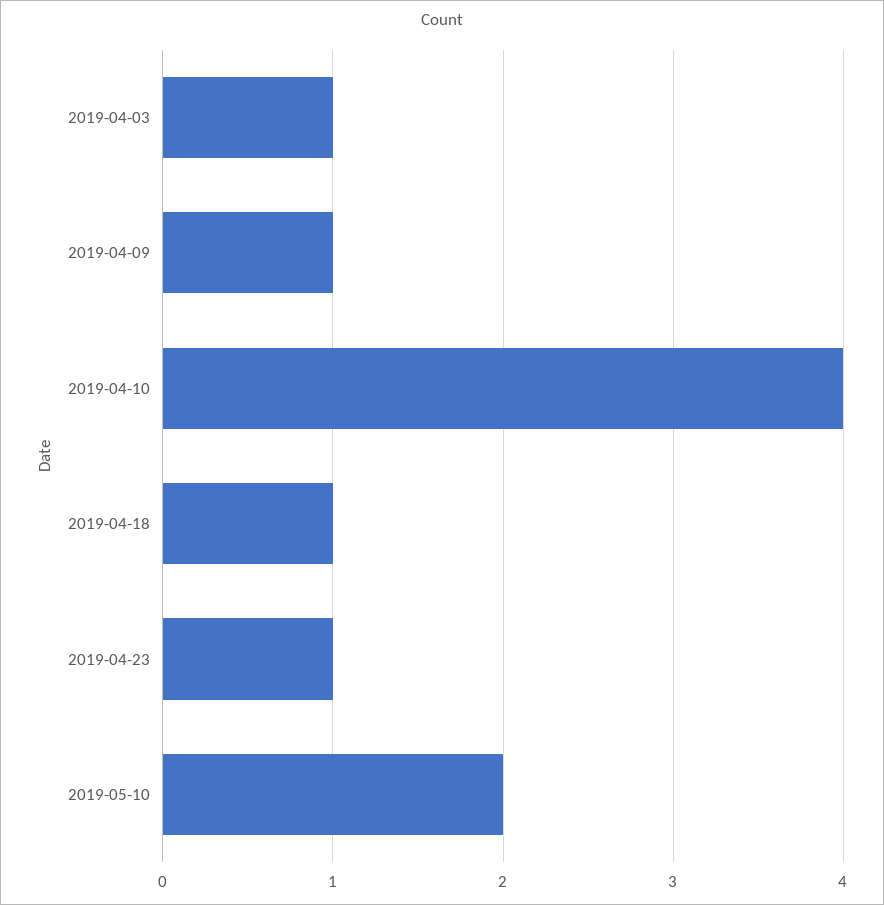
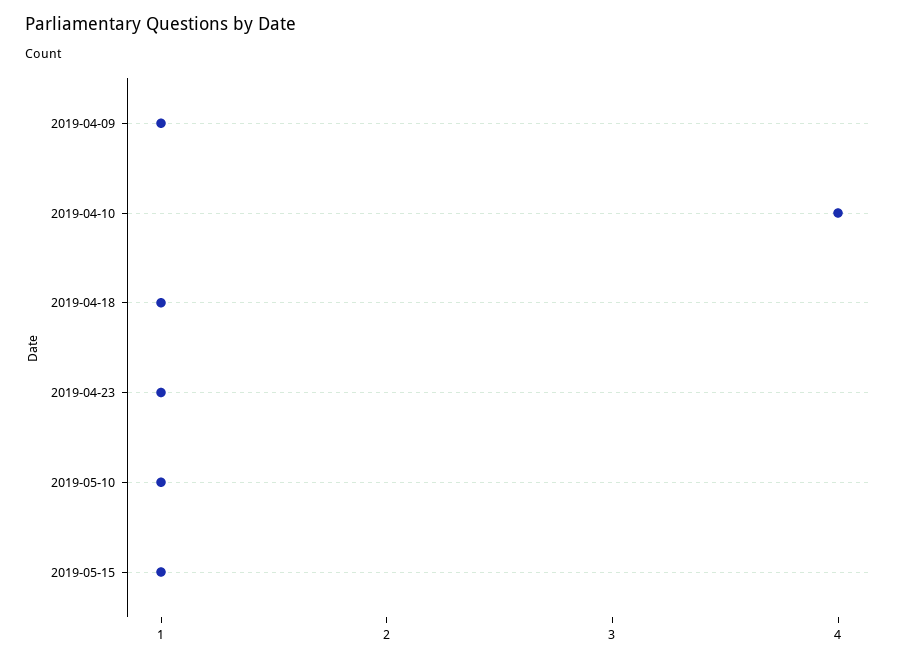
2019-04-03: 1 -> none
2019-05-10: 2 -> 1
2019-05-15: none -> 1

